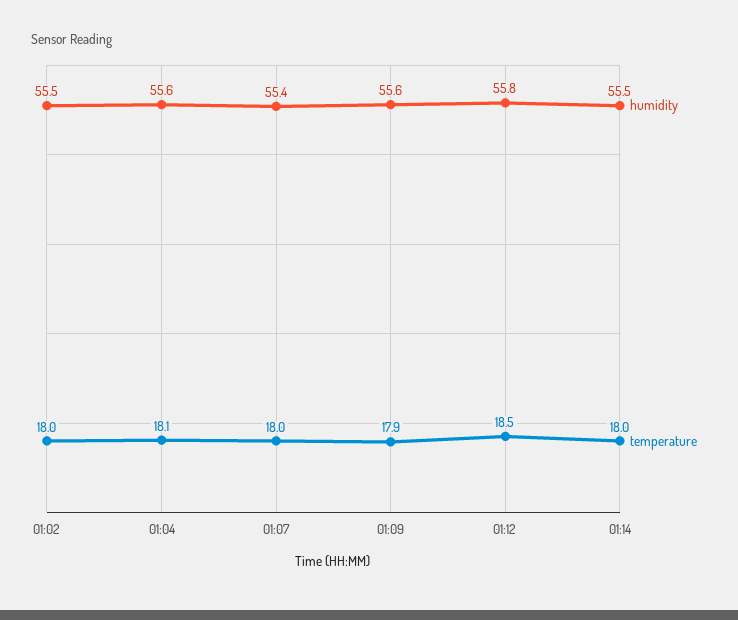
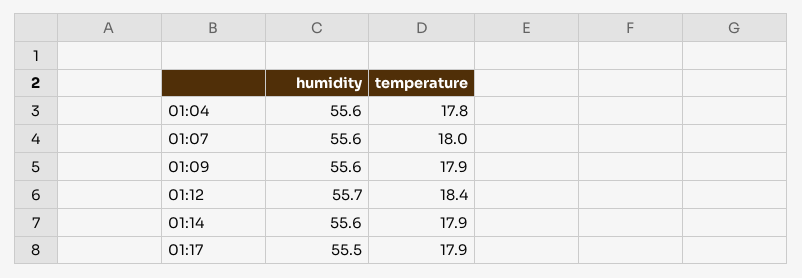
humidity, 01:02: 55.5 -> none
temperature, 01:02: 18 -> none
temperature, 01:04: 18.1 -> 17.8
humidity, 01:07: 55.4 -> 55.6
humidity, 01:12: 55.8 -> 55.7
temperature, 01:12: 18.5 -> 18.4
humidity, 01:14: 55.5 -> 55.6
temperature, 01:14: 18 -> 17.9
humidity, 01:17: none -> 55.5
temperature, 01:17: none -> 17.9

